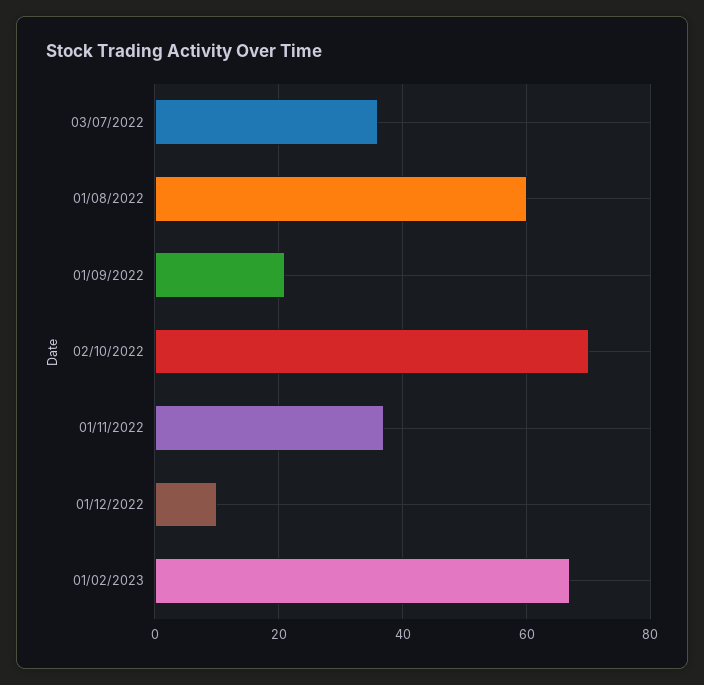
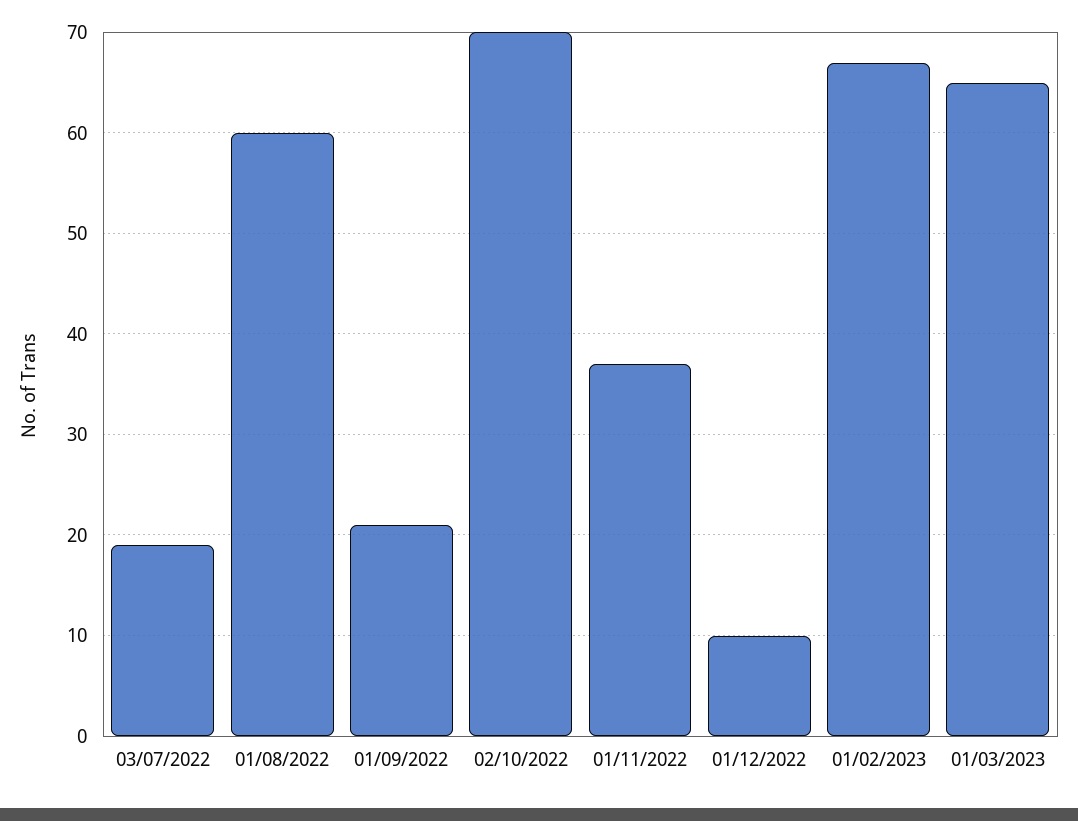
03/07/2022: 35 -> 19
01/03/2023: none -> 65

